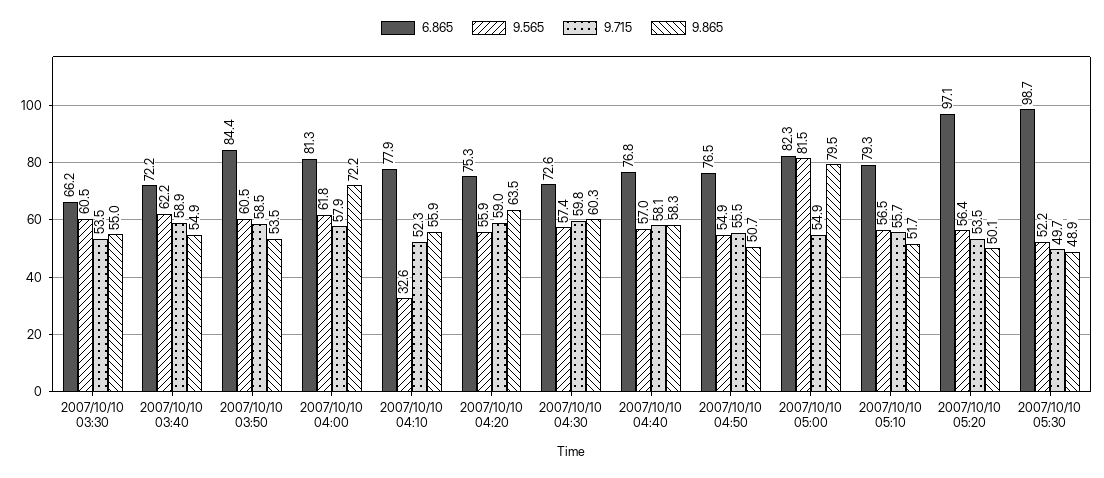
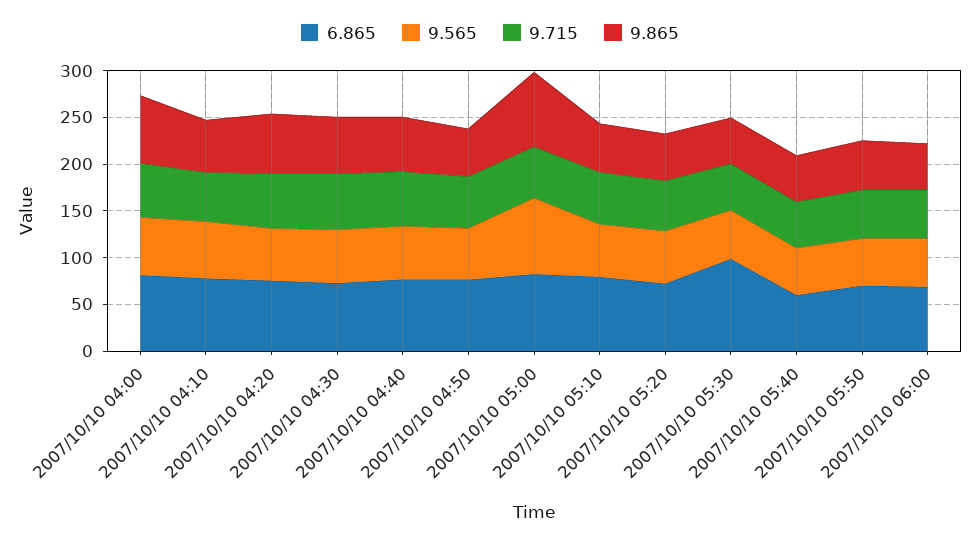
6.865, 2007/10/10 03:30: 66.2 -> none
9.565, 2007/10/10 03:30: 60.5 -> none
9.715, 2007/10/10 03:30: 53.5 -> none
9.865, 2007/10/10 03:30: 55 -> none
6.865, 2007/10/10 03:40: 72.2 -> none
9.565, 2007/10/10 03:40: 62.2 -> none
9.715, 2007/10/10 03:40: 58.9 -> none
9.865, 2007/10/10 03:40: 54.9 -> none
6.865, 2007/10/10 03:50: 84.4 -> none
9.565, 2007/10/10 03:50: 60.5 -> none
9.715, 2007/10/10 03:50: 58.5 -> none
9.865, 2007/10/10 03:50: 53.5 -> none
9.565, 2007/10/10 04:10: 32.6 -> 60
6.865, 2007/10/10 05:20: 97.1 -> 70
6.865, 2007/10/10 05:40: none -> 60
9.565, 2007/10/10 05:40: none -> 50
9.715, 2007/10/10 05:40: none -> 50
9.865, 2007/10/10 05:40: none -> 50
6.865, 2007/10/10 05:50: none -> 70
9.565, 2007/10/10 05:50: none -> 50
9.715, 2007/10/10 05:50: none -> 50
9.865, 2007/10/10 05:50: none -> 50
6.865, 2007/10/10 06:00: none -> 70
9.565, 2007/10/10 06:00: none -> 50
9.715, 2007/10/10 06:00: none -> 50
9.865, 2007/10/10 06:00: none -> 50

